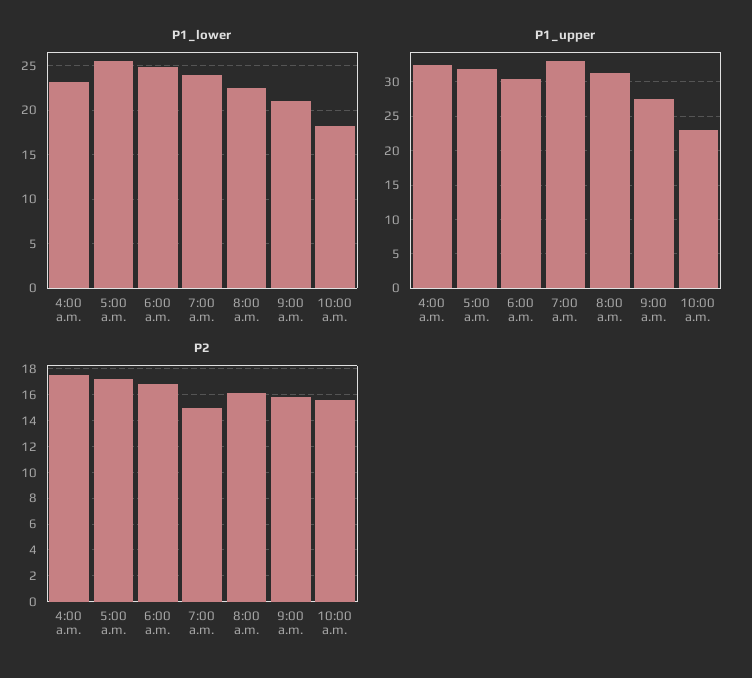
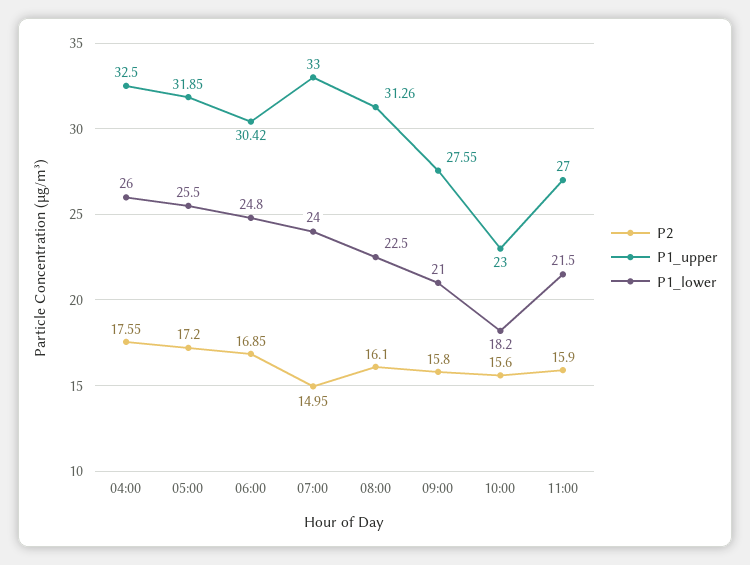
P1_lower, 4:00 a.m.: 23 -> 26
P2, 11:00: none -> 15.9
P1_upper, 11:00: none -> 27
P1_lower, 11:00: none -> 21.5

